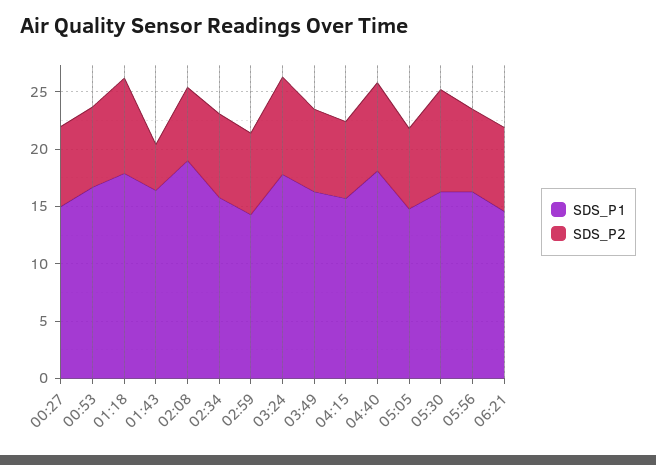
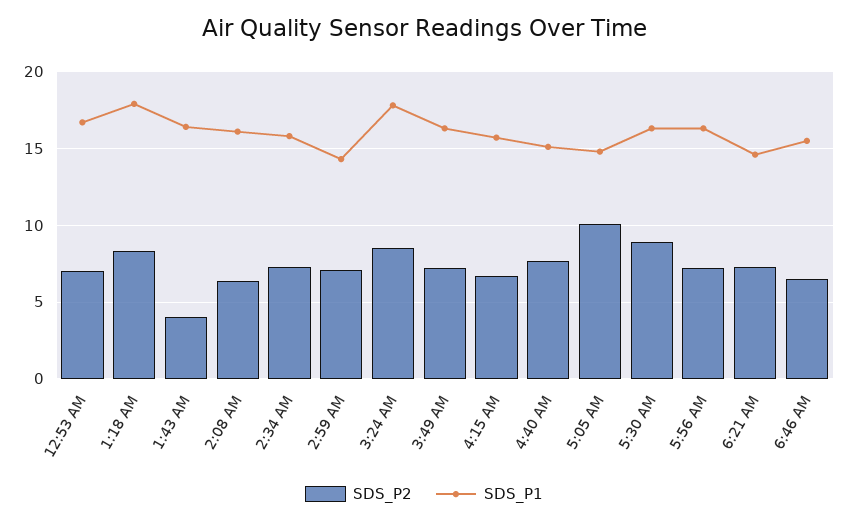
SDS_P1, 00:27: 15 -> none
SDS_P2, 00:27: 7 -> none
SDS_P1, 02:08: 19 -> 16
SDS_P1, 04:40: 18 -> 15
SDS_P2, 05:05: 7 -> 10
SDS_P2, 6:46 AM: none -> 6.5
SDS_P1, 6:46 AM: none -> 15.5

